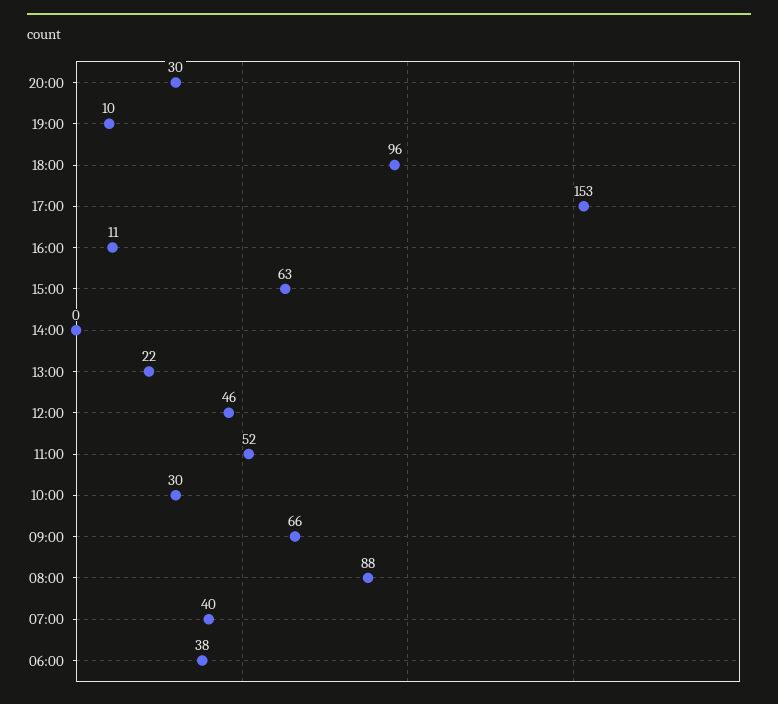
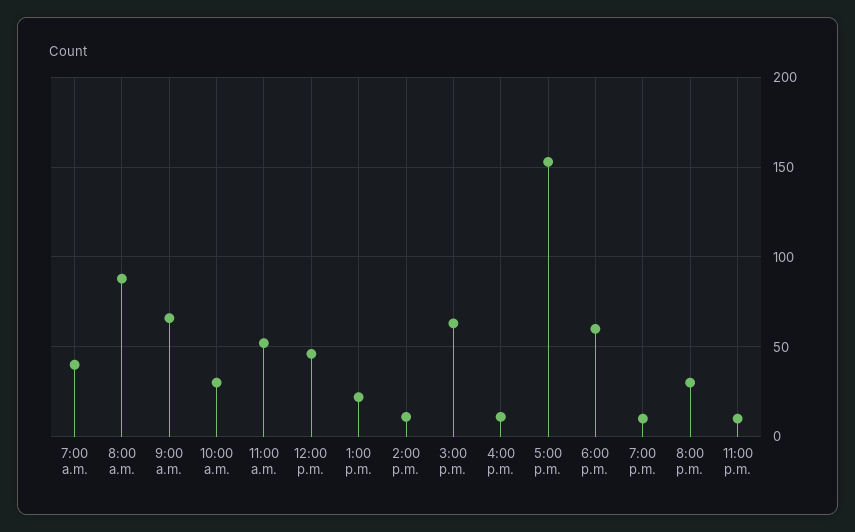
18:00: 96 -> 60
14:00: 0 -> 10
06:00: 38 -> none
11:00 p.m.: none -> 10

